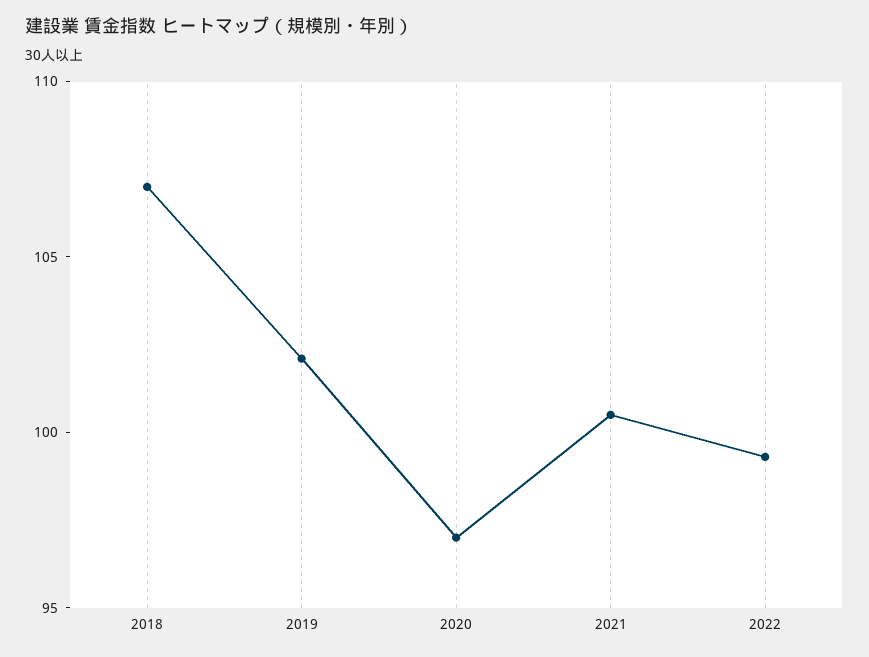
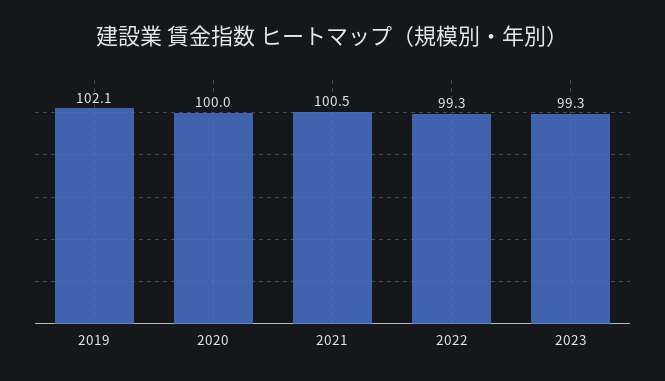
2018: 107 -> none
2020: 97 -> 100
2023: none -> 99.3

